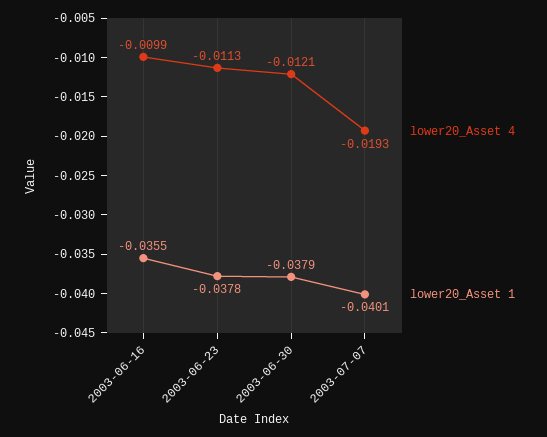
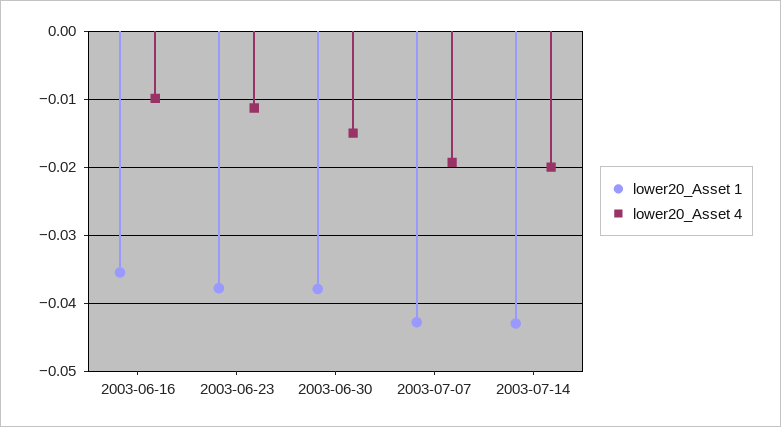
lower20_Asset 4, 2003-06-30: -0.0121 -> -0.015
lower20_Asset 1, 2003-07-07: -0.0401 -> -0.043
lower20_Asset 1, 2003-07-14: none -> -0.043
lower20_Asset 4, 2003-07-14: none -> -0.02

